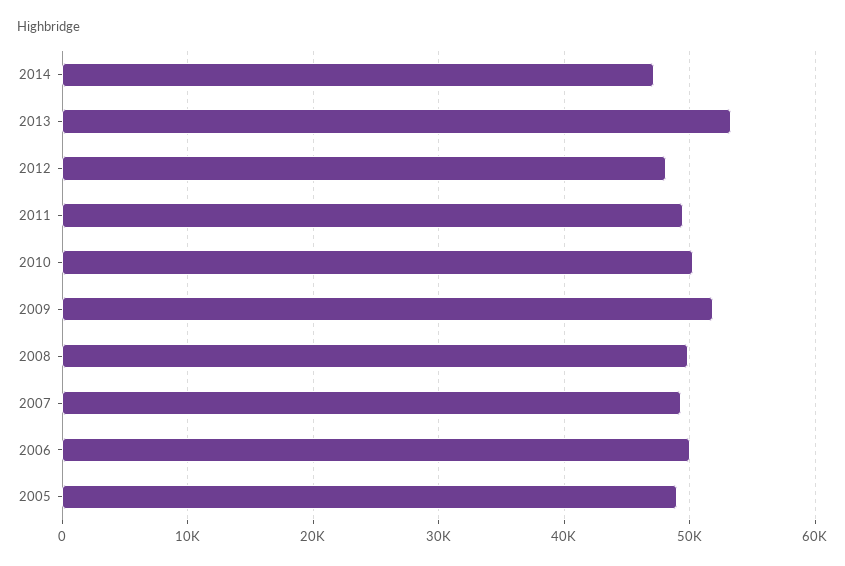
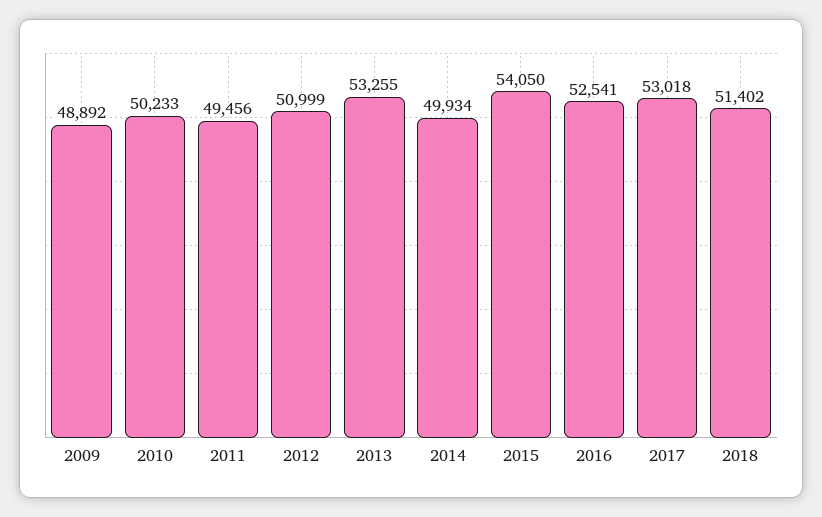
2014: 47000 -> 49934
2012: 48000 -> 50999
2009: 52000 -> 48892
2008: 50000 -> none
2007: 49000 -> none
2006: 50000 -> none
2005: 49000 -> none
2015: none -> 54050
2016: none -> 52541
2017: none -> 53018
2018: none -> 51402

